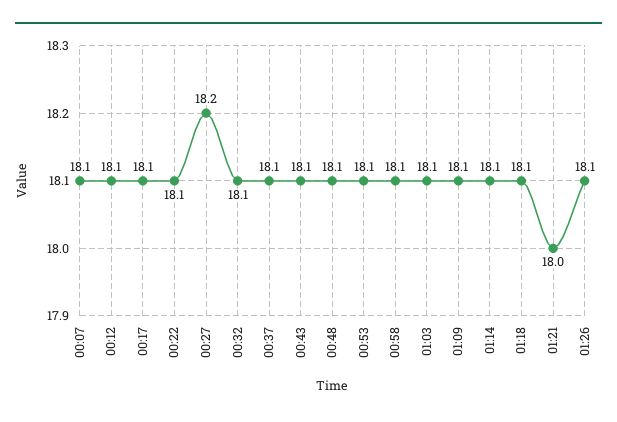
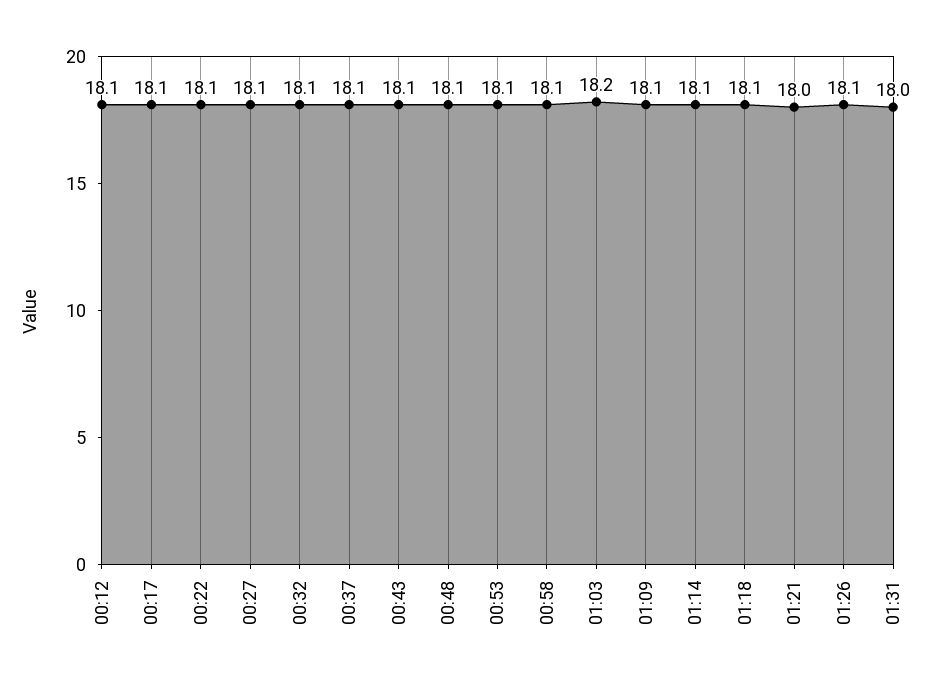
00:07: 18.1 -> none
00:27: 18.2 -> 18.1
01:03: 18.1 -> 18.2
01:31: none -> 18

